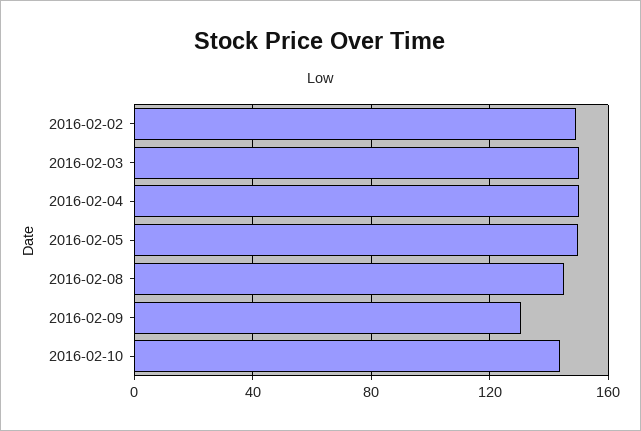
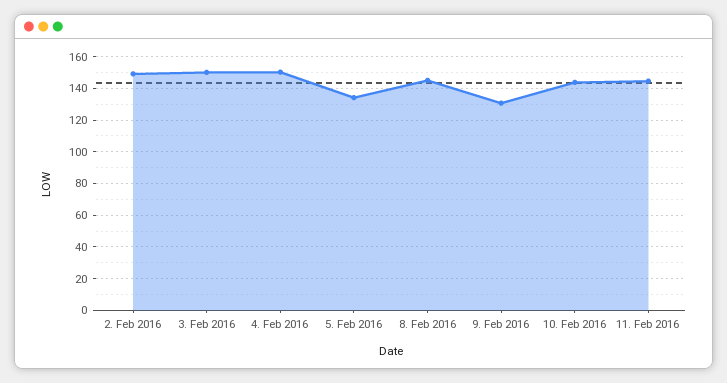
2016-02-05: 150 -> 135
11. Feb 2016: none -> 145

